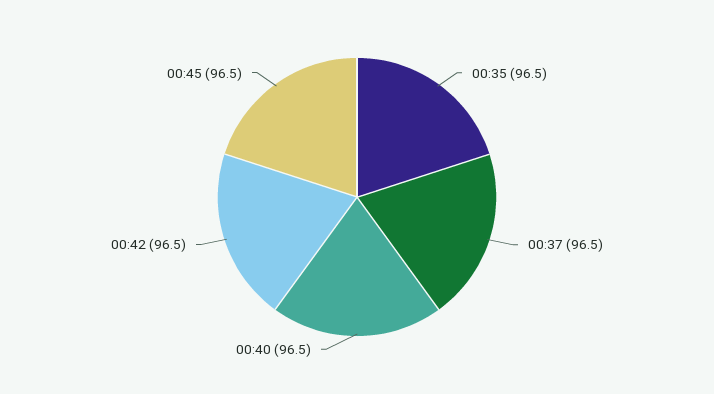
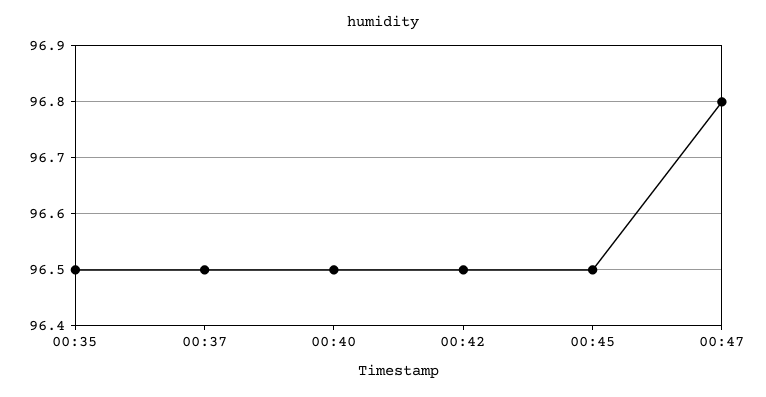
00:47: none -> 96.8

